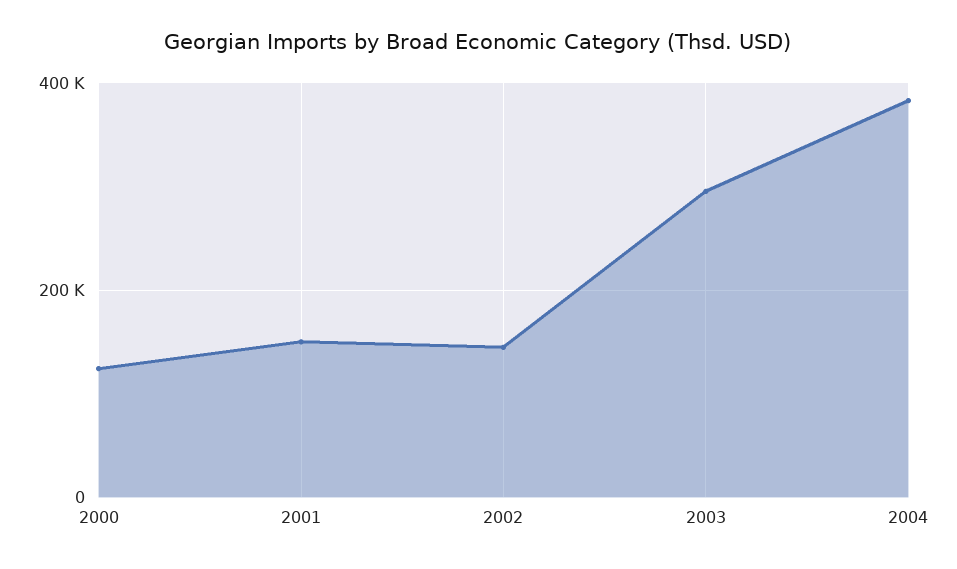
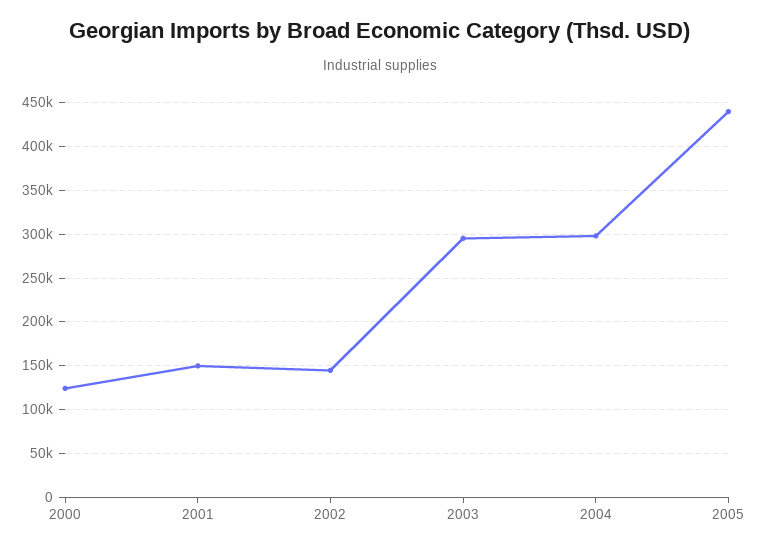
2004: 380000 -> 300000
2005: none -> 440000

